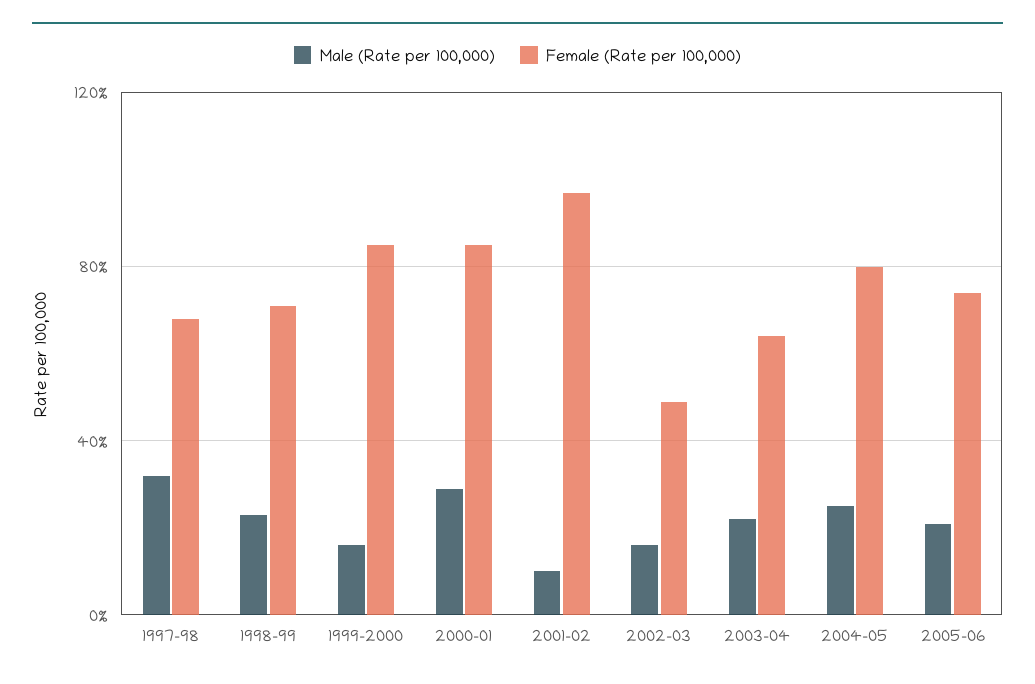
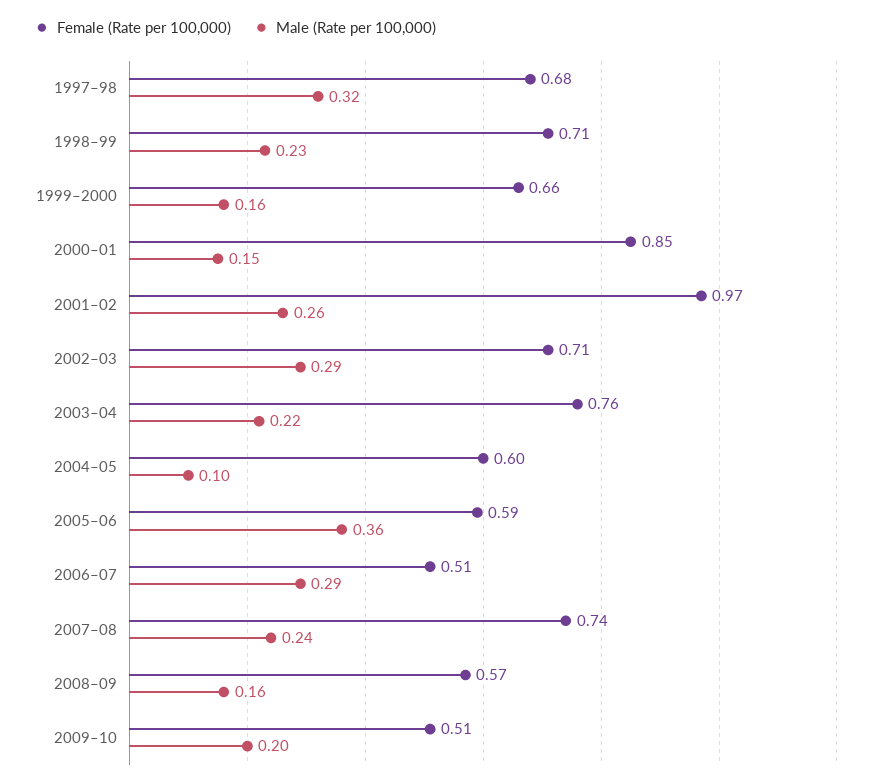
Female (Rate per 100,000), 1999–2000: 0.85 -> 0.66
Male (Rate per 100,000), 2000–01: 0.3 -> 0.15
Male (Rate per 100,000), 2001–02: 0.1 -> 0.26
Male (Rate per 100,000), 2002–03: 0.15 -> 0.29
Female (Rate per 100,000), 2002–03: 0.5 -> 0.71
Female (Rate per 100,000), 2003–04: 0.65 -> 0.76
Male (Rate per 100,000), 2004–05: 0.25 -> 0.1
Female (Rate per 100,000), 2004–05: 0.8 -> 0.6
Male (Rate per 100,000), 2005–06: 0.2 -> 0.36
Female (Rate per 100,000), 2005–06: 0.75 -> 0.59
Female (Rate per 100,000), 2006–07: none -> 0.51
Male (Rate per 100,000), 2006–07: none -> 0.29
Female (Rate per 100,000), 2007–08: none -> 0.74
Male (Rate per 100,000), 2007–08: none -> 0.24
Female (Rate per 100,000), 2008–09: none -> 0.57
Male (Rate per 100,000), 2008–09: none -> 0.16
Female (Rate per 100,000), 2009–10: none -> 0.51
Male (Rate per 100,000), 2009–10: none -> 0.2

